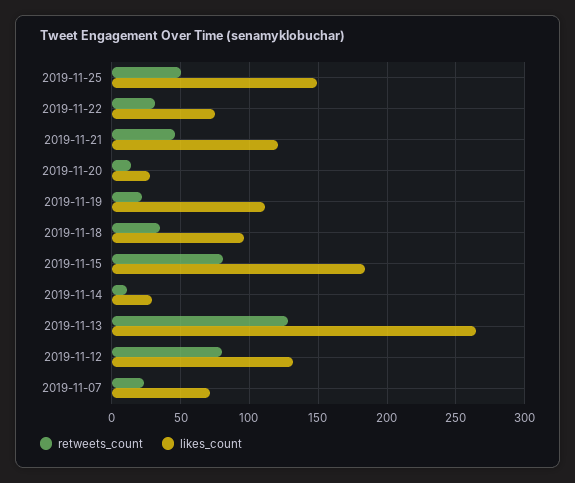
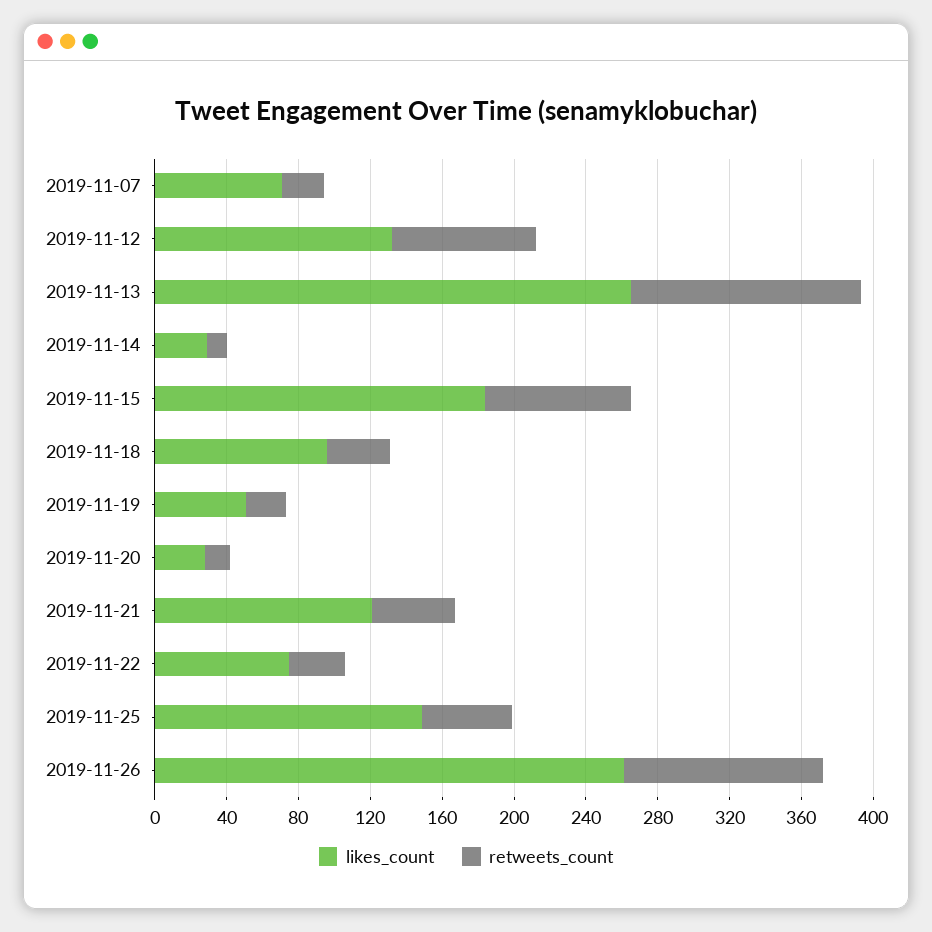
likes_count, 2019-11-19: 110 -> 50
likes_count, 2019-11-26: none -> 260
retweets_count, 2019-11-26: none -> 110

